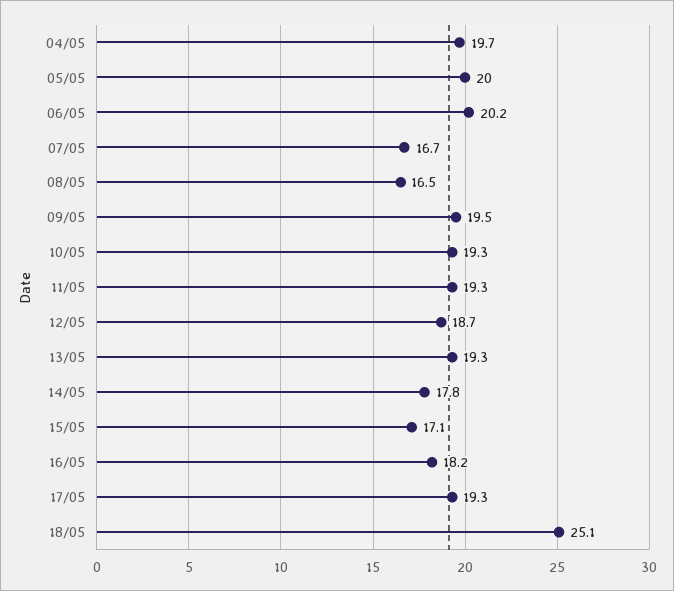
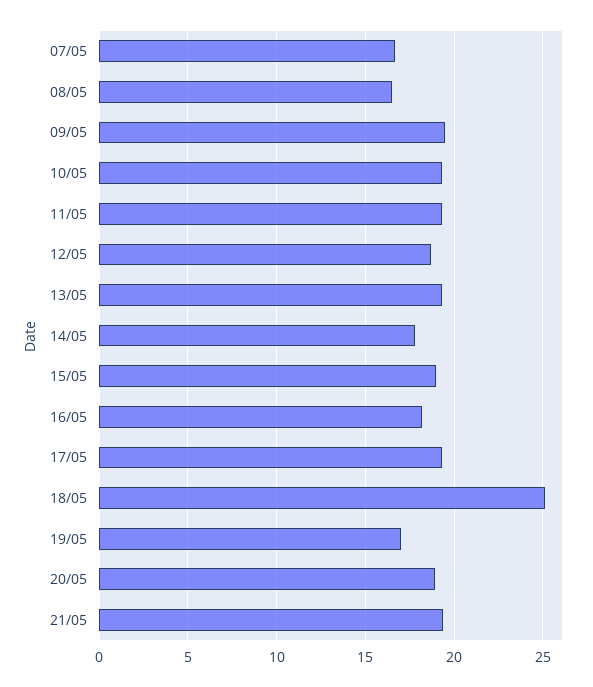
04/05: 19.7 -> none
05/05: 20 -> none
06/05: 20.2 -> none
15/05: 17.1 -> 19
19/05: none -> 17
20/05: none -> 19
21/05: none -> 19.5

